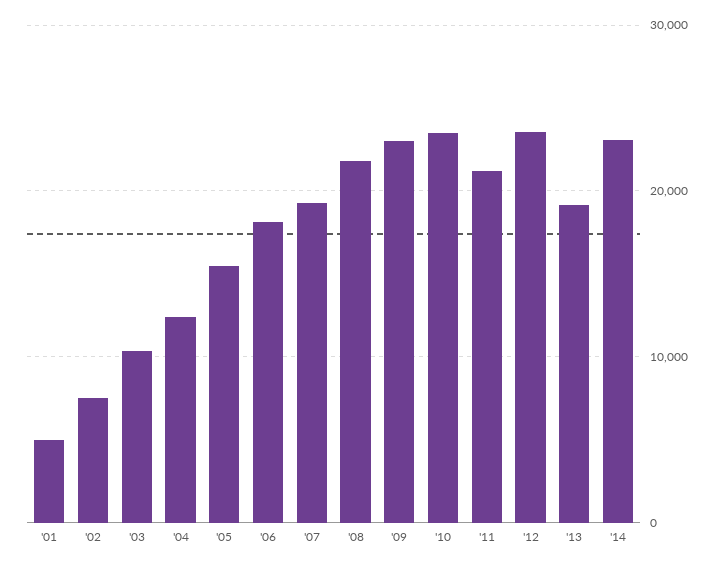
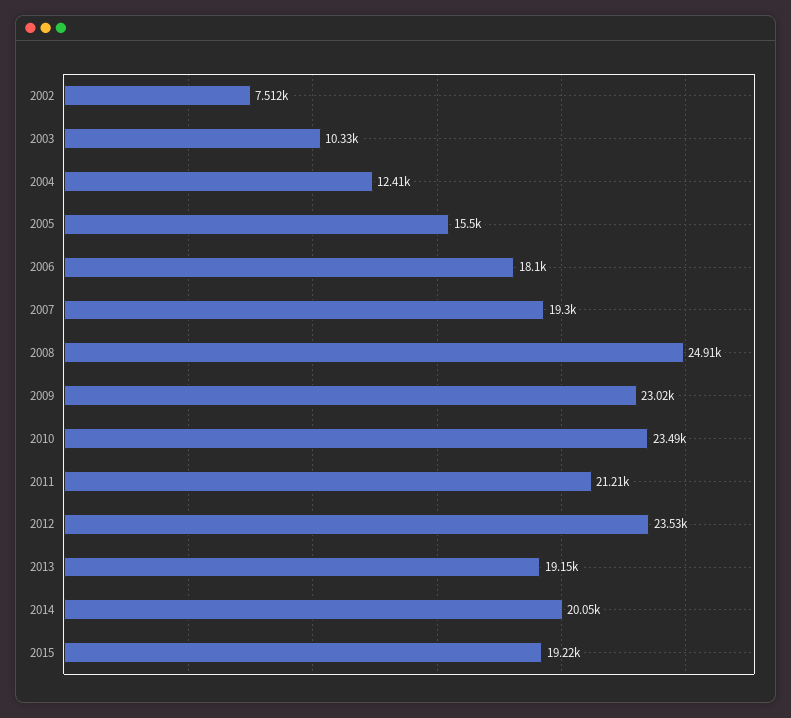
'01: 5000 -> none
'08: 22000 -> 24910
'14: 23000 -> 20050
2015: none -> 19220

